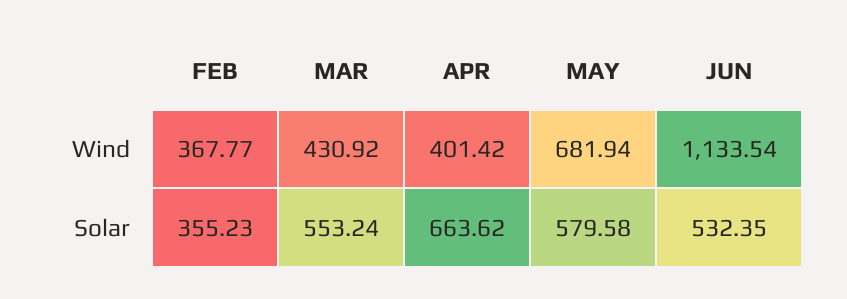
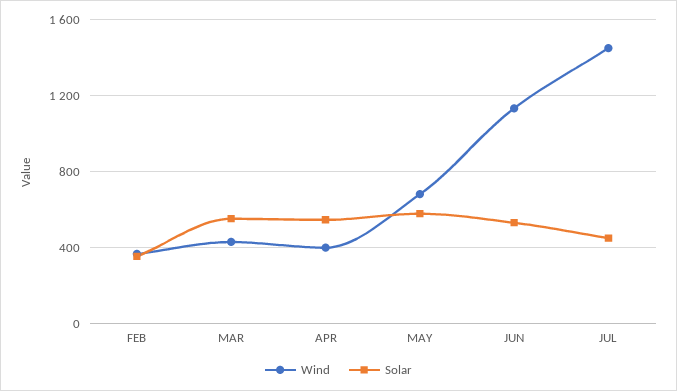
Solar, APR: 663.62 -> 550
Wind, JUL: none -> 1450
Solar, JUL: none -> 450

